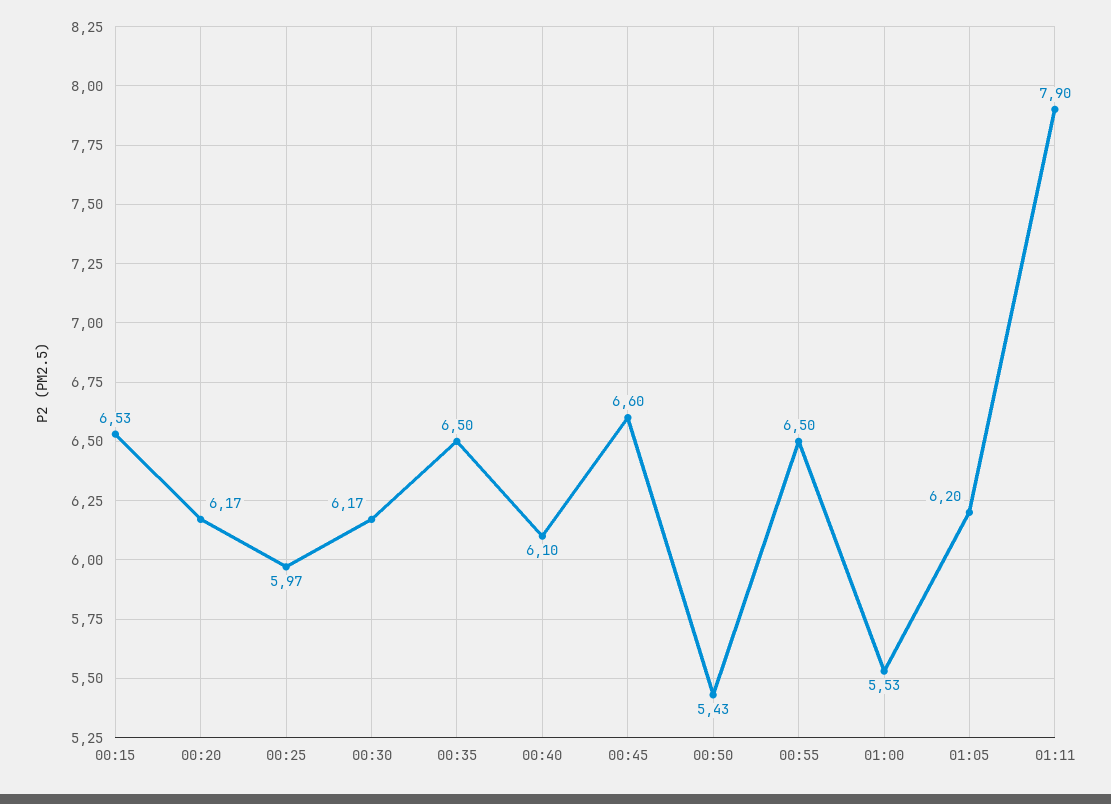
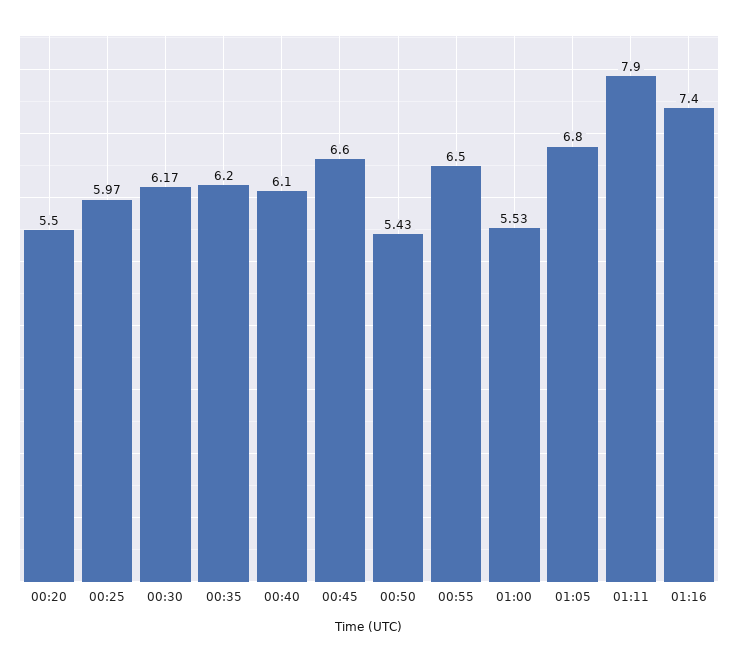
00:15: 6.53 -> none
00:20: 6.17 -> 5.5
00:35: 6.5 -> 6.2
01:05: 6.2 -> 6.8
01:16: none -> 7.4

